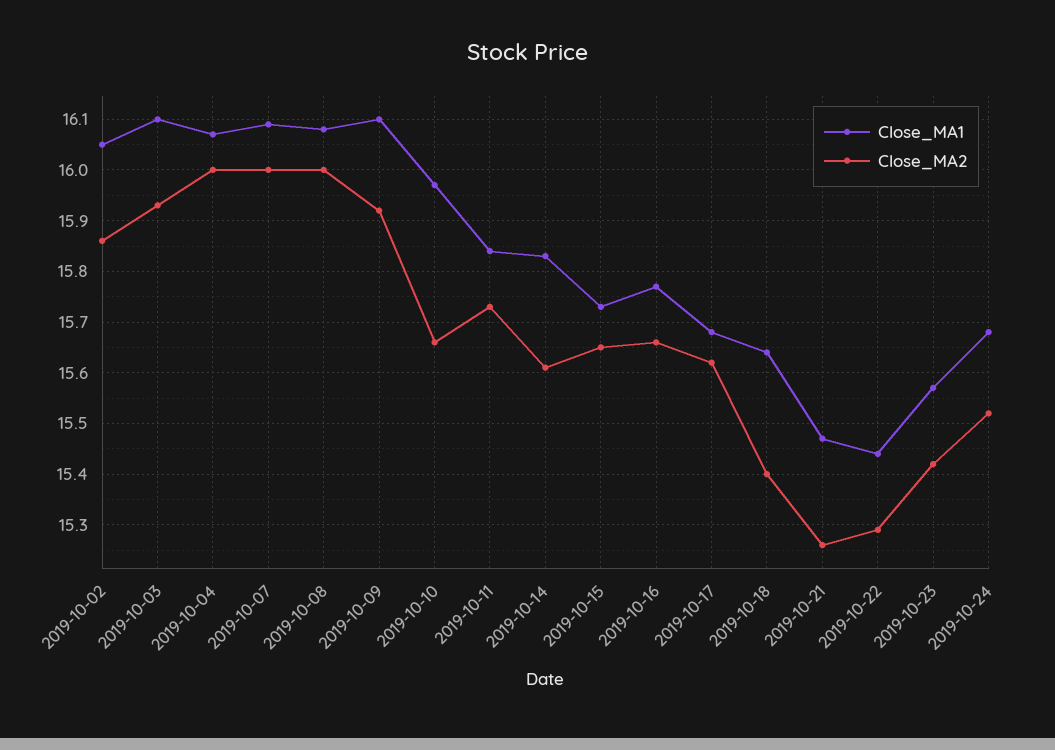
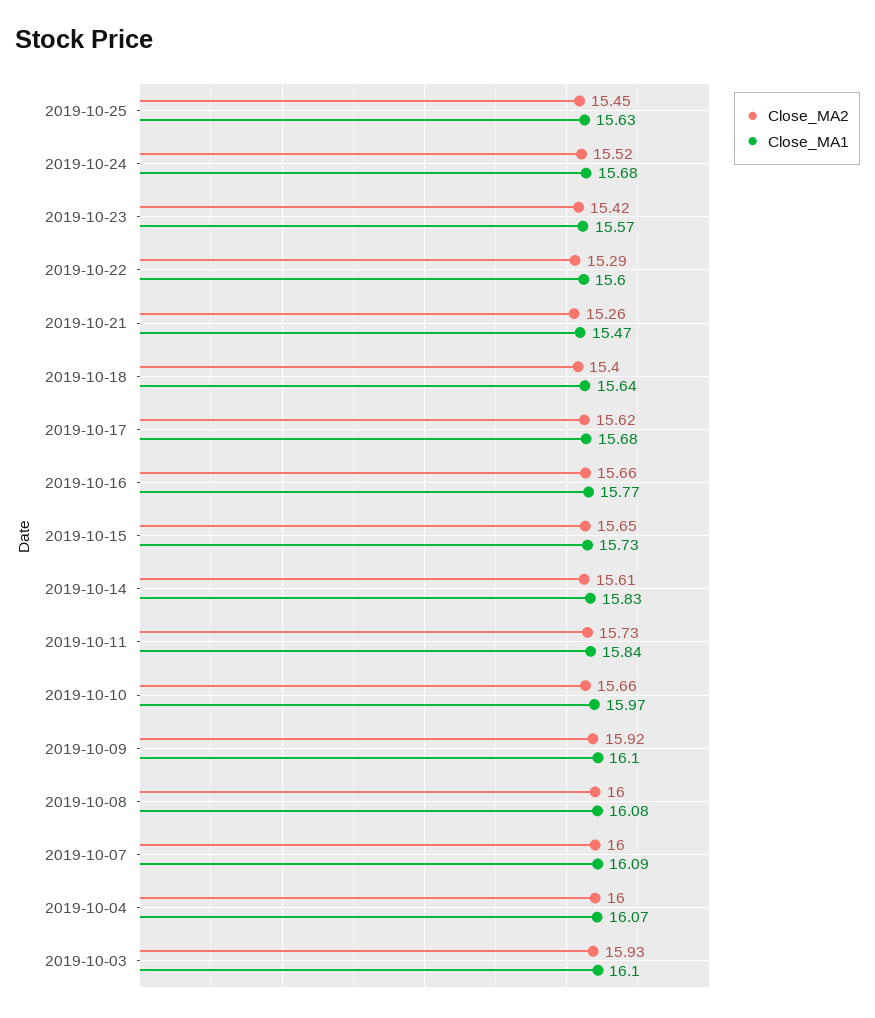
Close_MA1, 2019-10-02: 16.05 -> none
Close_MA2, 2019-10-02: 15.85 -> none
Close_MA1, 2019-10-22: 15.45 -> 15.6
Close_MA2, 2019-10-25: none -> 15.45
Close_MA1, 2019-10-25: none -> 15.63

